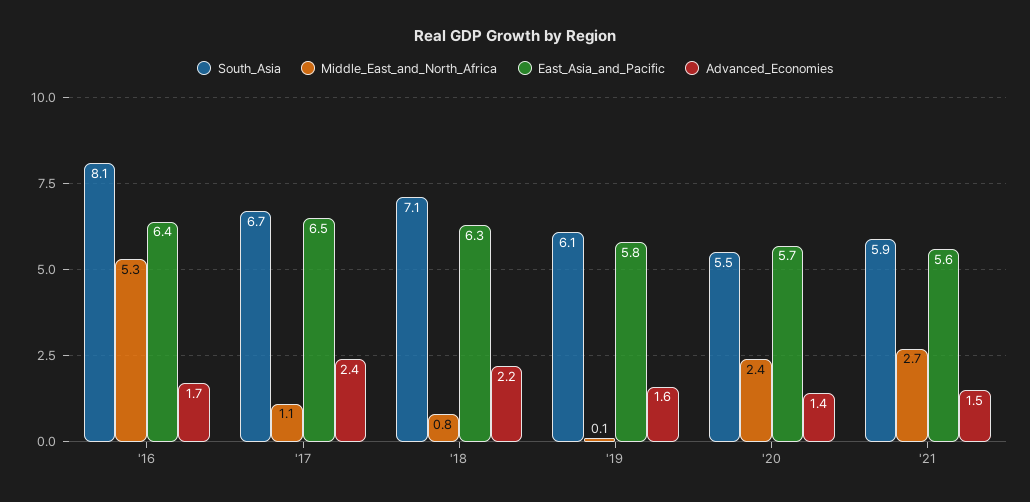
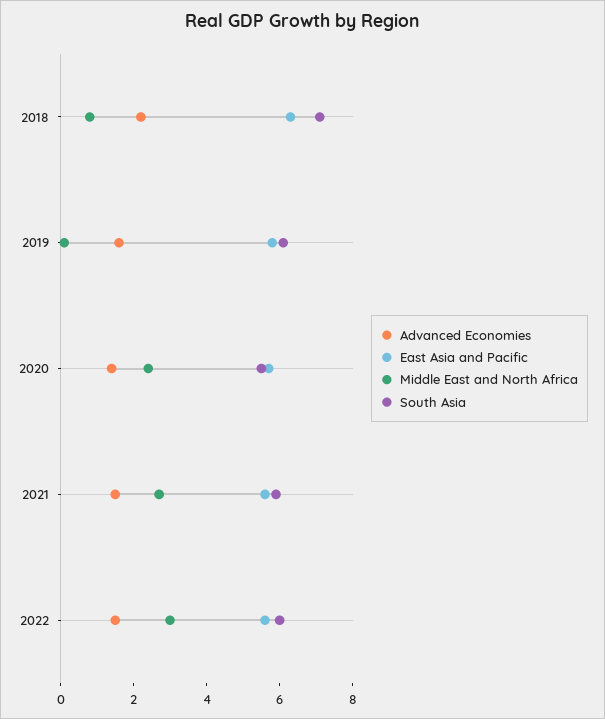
South_Asia, '16: 8.1 -> none
Middle_East_and_North_Africa, '16: 5.3 -> none
East_Asia_and_Pacific, '16: 6.4 -> none
Advanced_Economies, '16: 1.7 -> none
South_Asia, '17: 6.7 -> none
Middle_East_and_North_Africa, '17: 1.1 -> none
East_Asia_and_Pacific, '17: 6.5 -> none
Advanced_Economies, '17: 2.4 -> none
Advanced_Economies, 2022: none -> 1.5
East_Asia_and_Pacific, 2022: none -> 5.5
Middle_East_and_North_Africa, 2022: none -> 3
South_Asia, 2022: none -> 6

